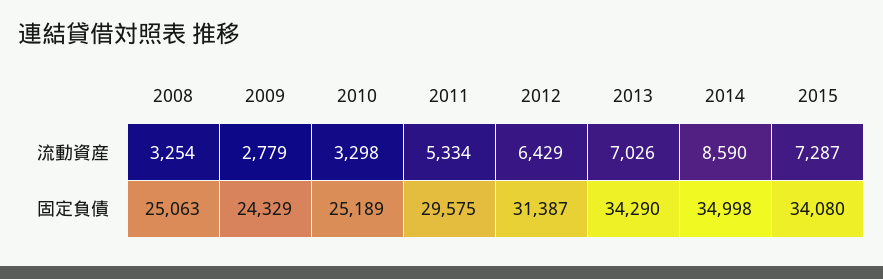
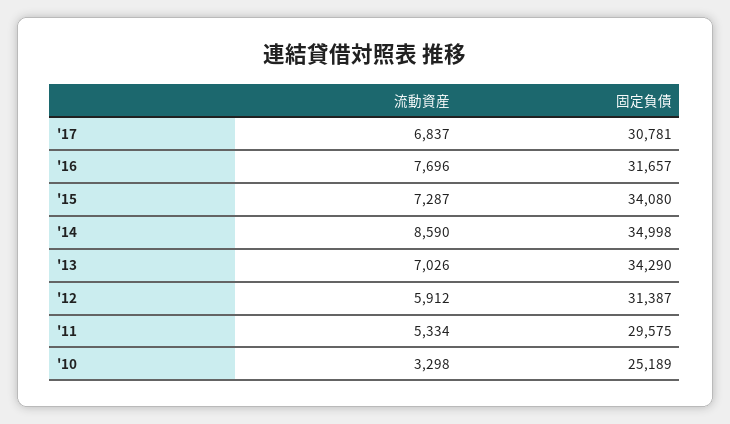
2008, 流動資産: 3254 -> none
2009, 流動資産: 2779 -> none
2012, 流動資産: 6429 -> 5912
2008, 固定負債: 25063 -> none
2009, 固定負債: 24329 -> none
'17, 流動資産: none -> 6837
'17, 固定負債: none -> 30781
'16, 流動資産: none -> 7696
'16, 固定負債: none -> 31657

